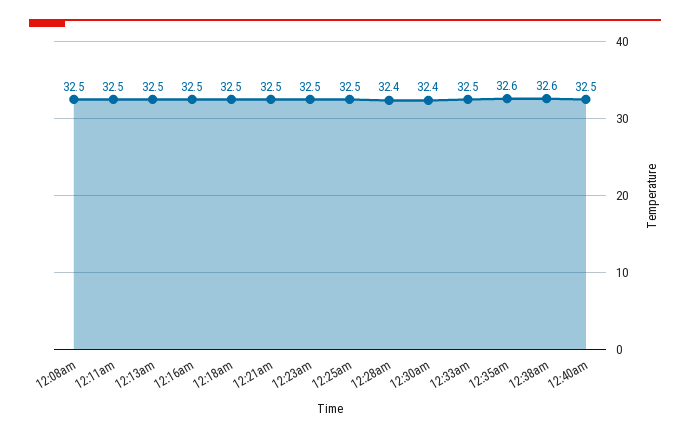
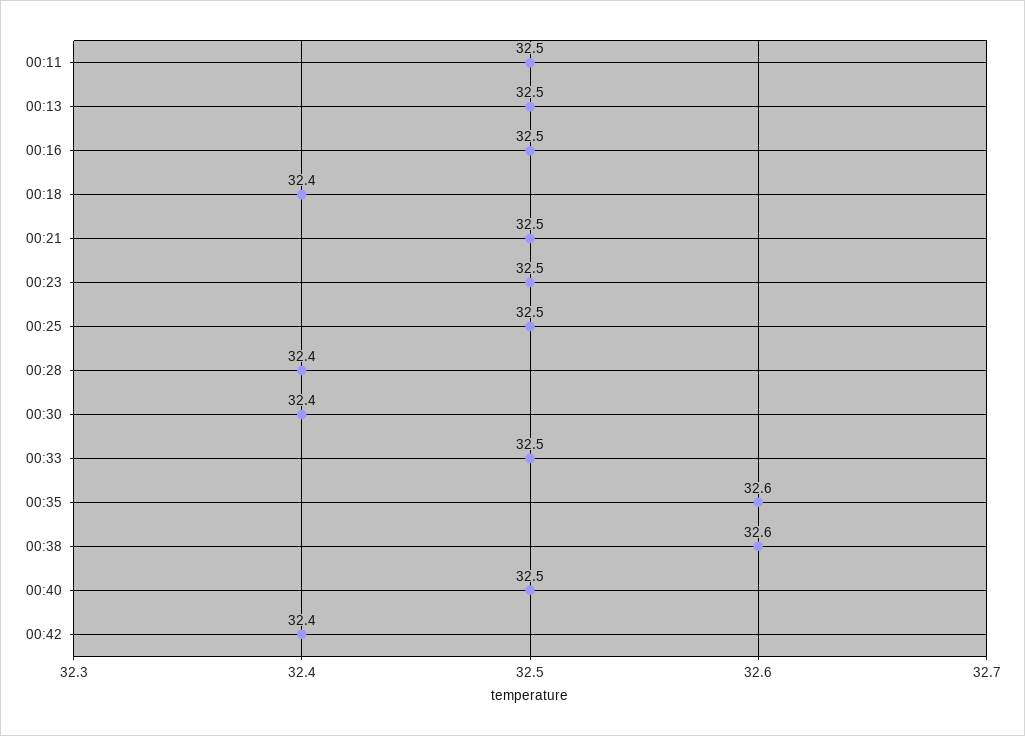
12:08am: 32.5 -> none
12:18am: 32.5 -> 32.4
00:42: none -> 32.4

